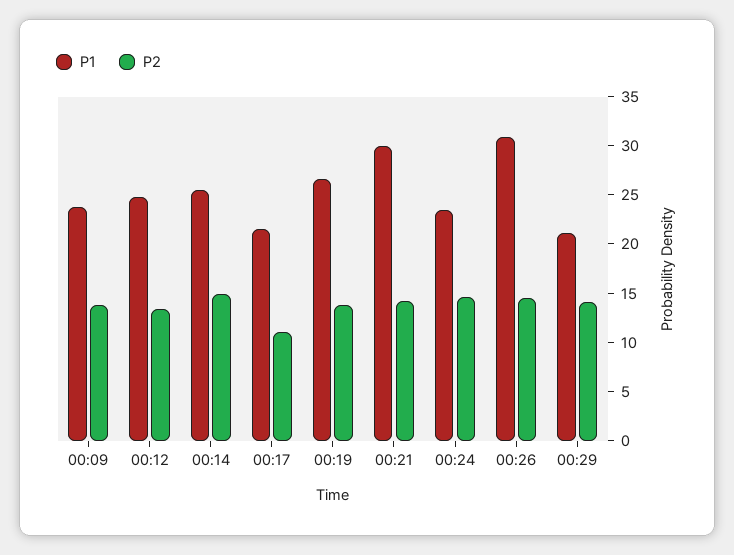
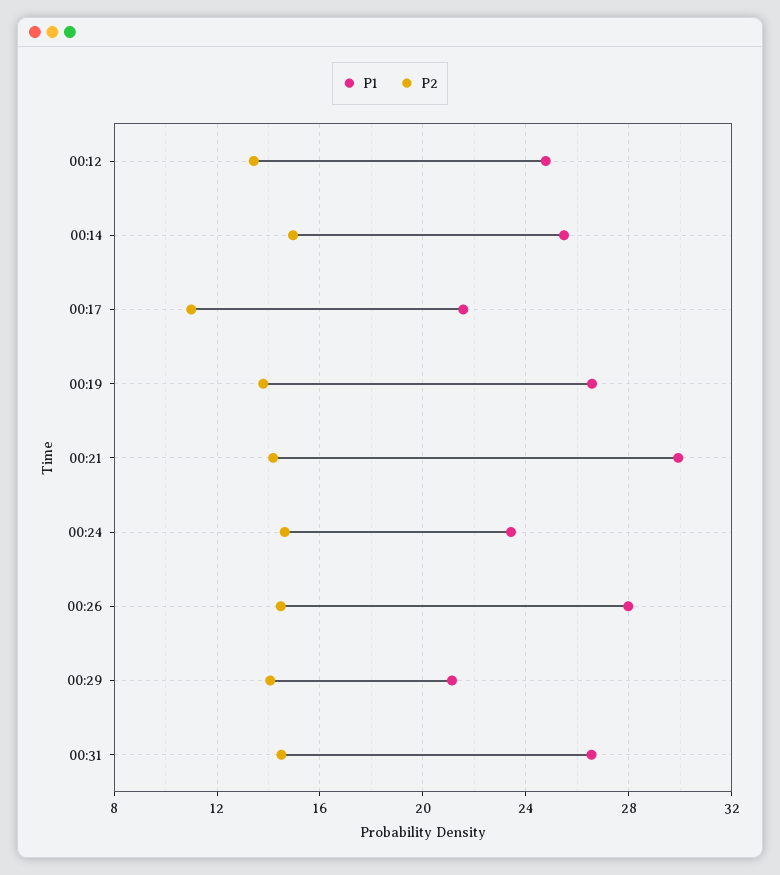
P1, 00:09: 24 -> none
P2, 00:09: 14 -> none
P1, 00:26: 31 -> 28
P1, 00:31: none -> 26.5
P2, 00:31: none -> 14.5

